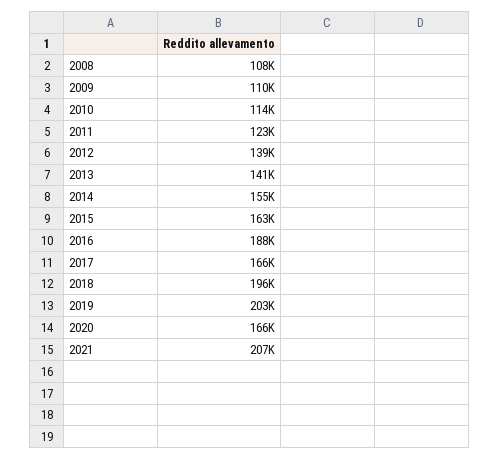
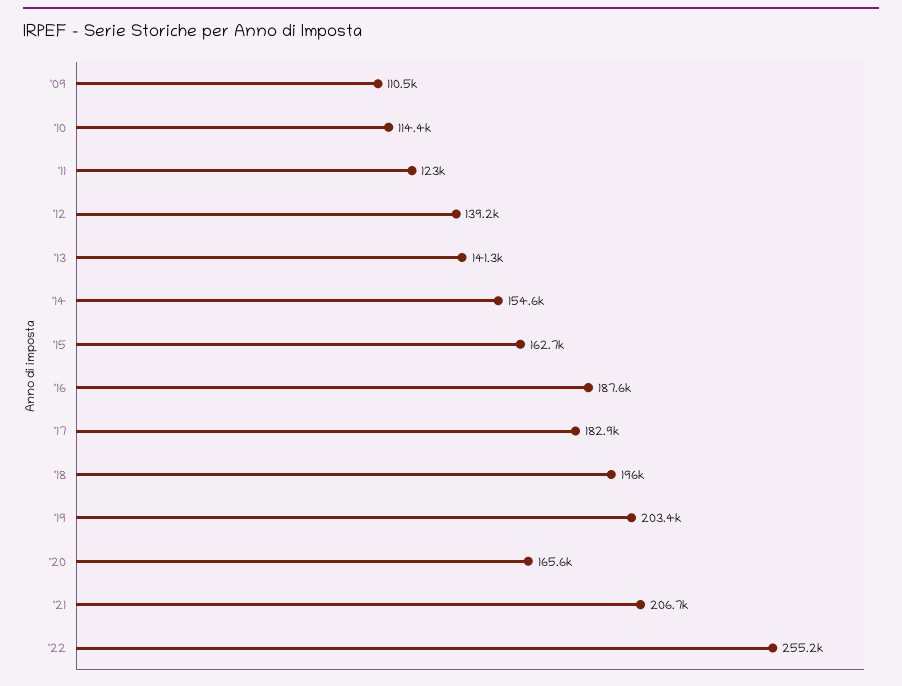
2008: 108000 -> none
2017: 166000 -> 182900
'22: none -> 255200

